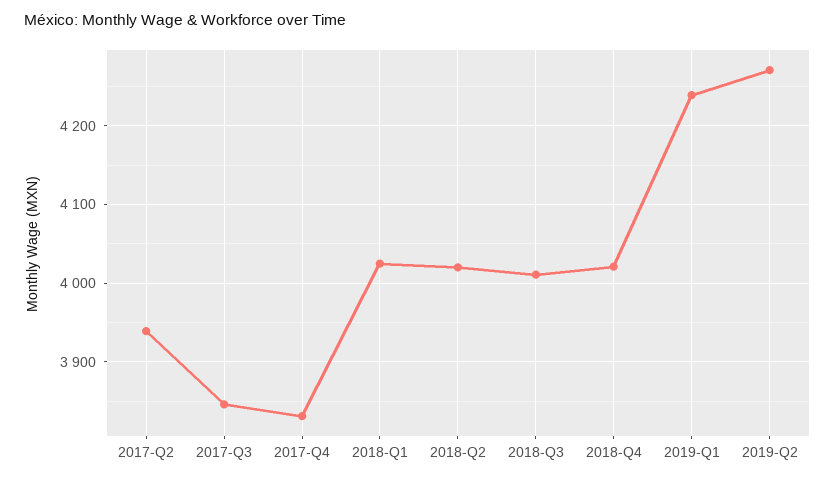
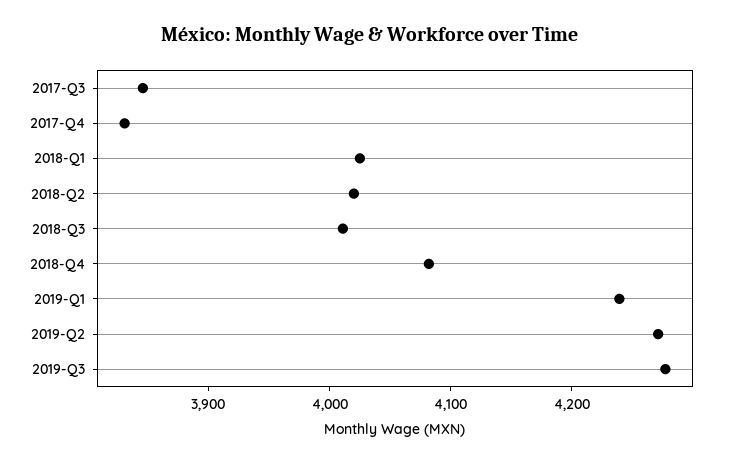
2017-Q2: 3940 -> none
2018-Q4: 4020 -> 4080
2019-Q3: none -> 4280

